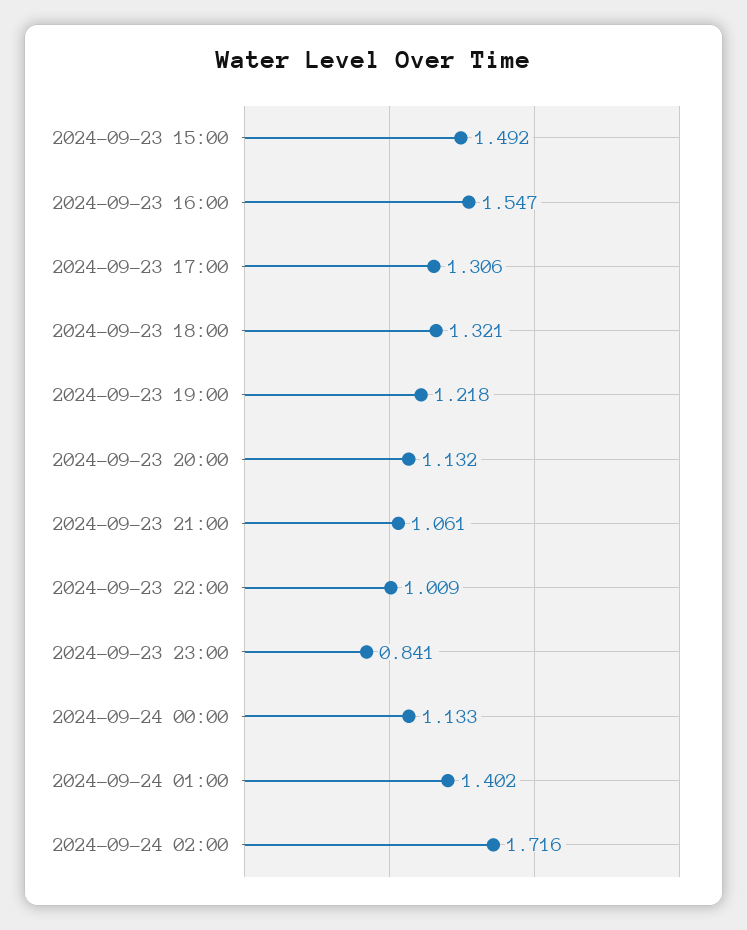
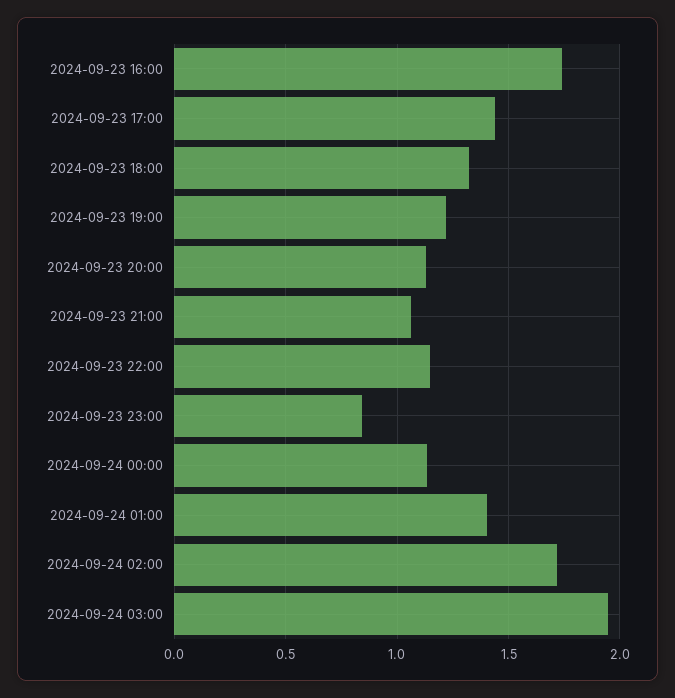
2024-09-23 15:00: 1.492 -> none
2024-09-23 16:00: 1.547 -> 1.75
2024-09-23 17:00: 1.306 -> 1.45
2024-09-23 22:00: 1.009 -> 1.15
2024-09-24 03:00: none -> 1.95

